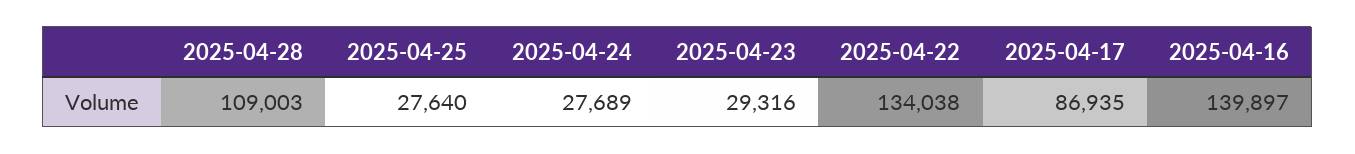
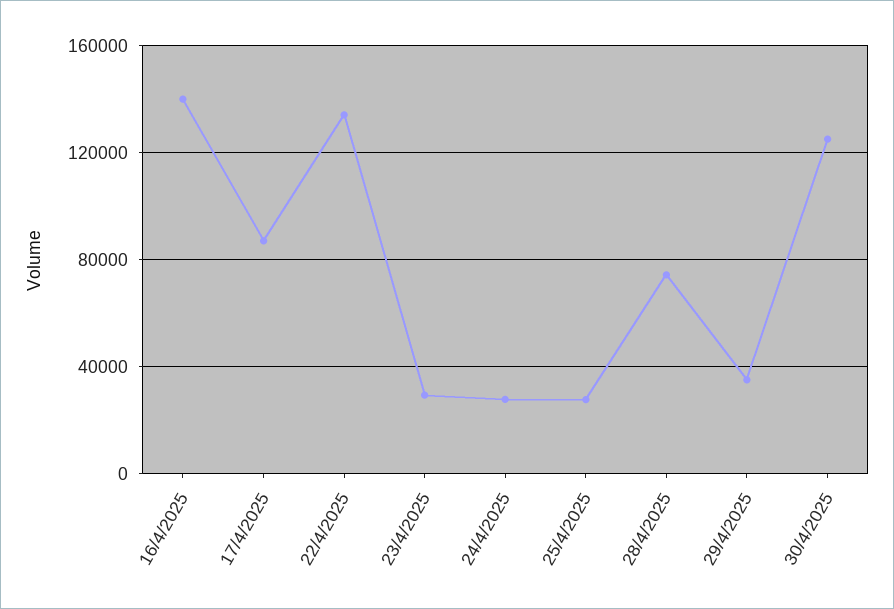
2025-04-28: 109003 -> 75000
29/4/2025: none -> 35000
30/4/2025: none -> 125000

